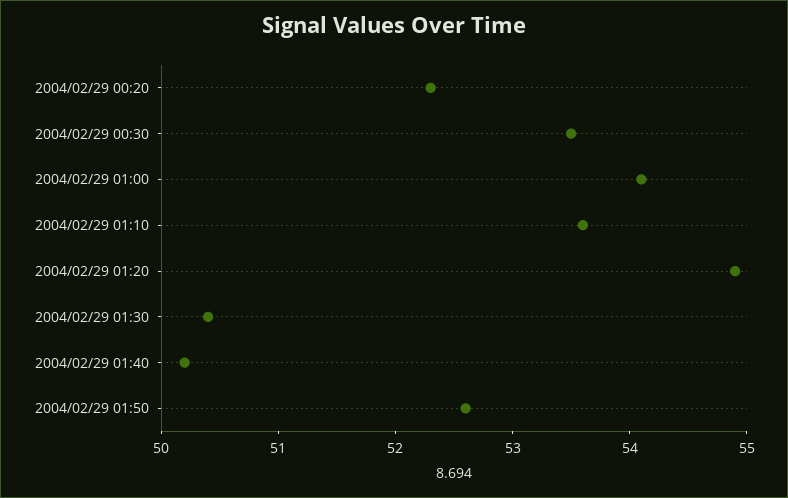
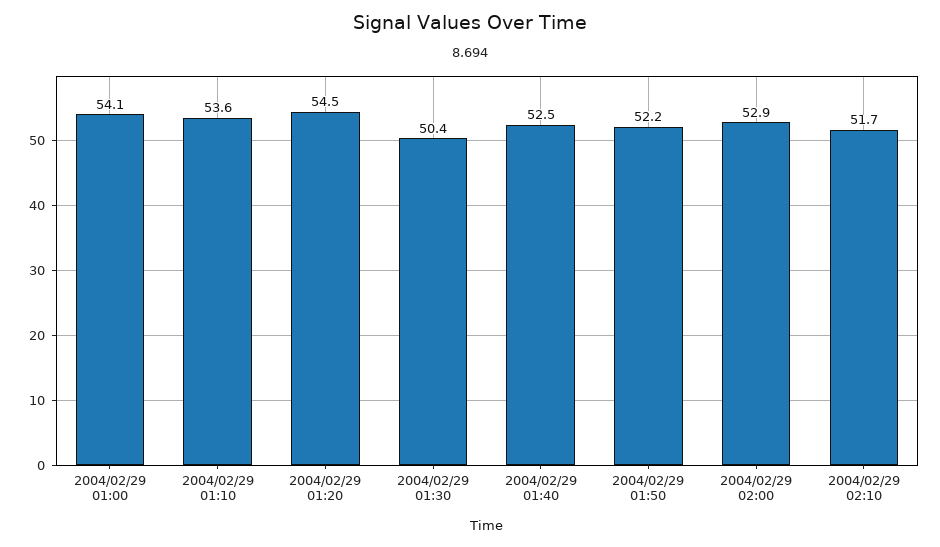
2004/02/29 00:20: 52.3 -> none
2004/02/29 00:30: 53.5 -> none
2004/02/29 01:20: 54.9 -> 54.5
2004/02/29 01:40: 50.2 -> 52.5
2004/02/29 01:50: 52.6 -> 52.2
2004/02/29 02:00: none -> 52.9
2004/02/29 02:10: none -> 51.7

